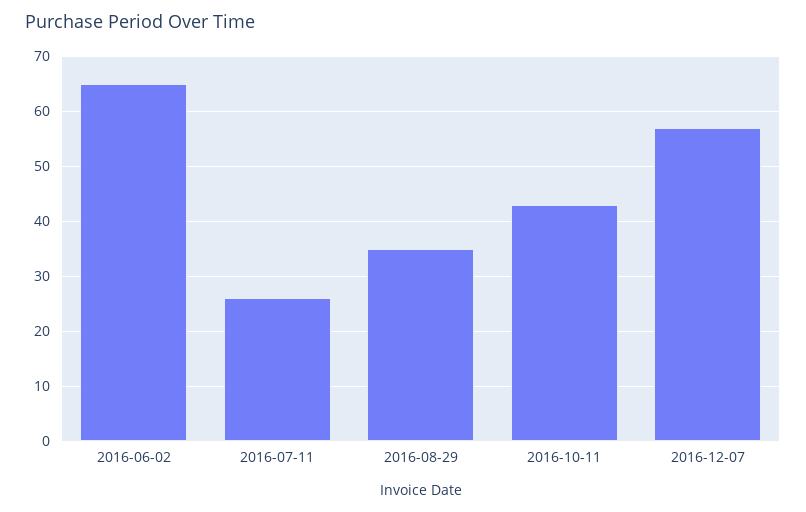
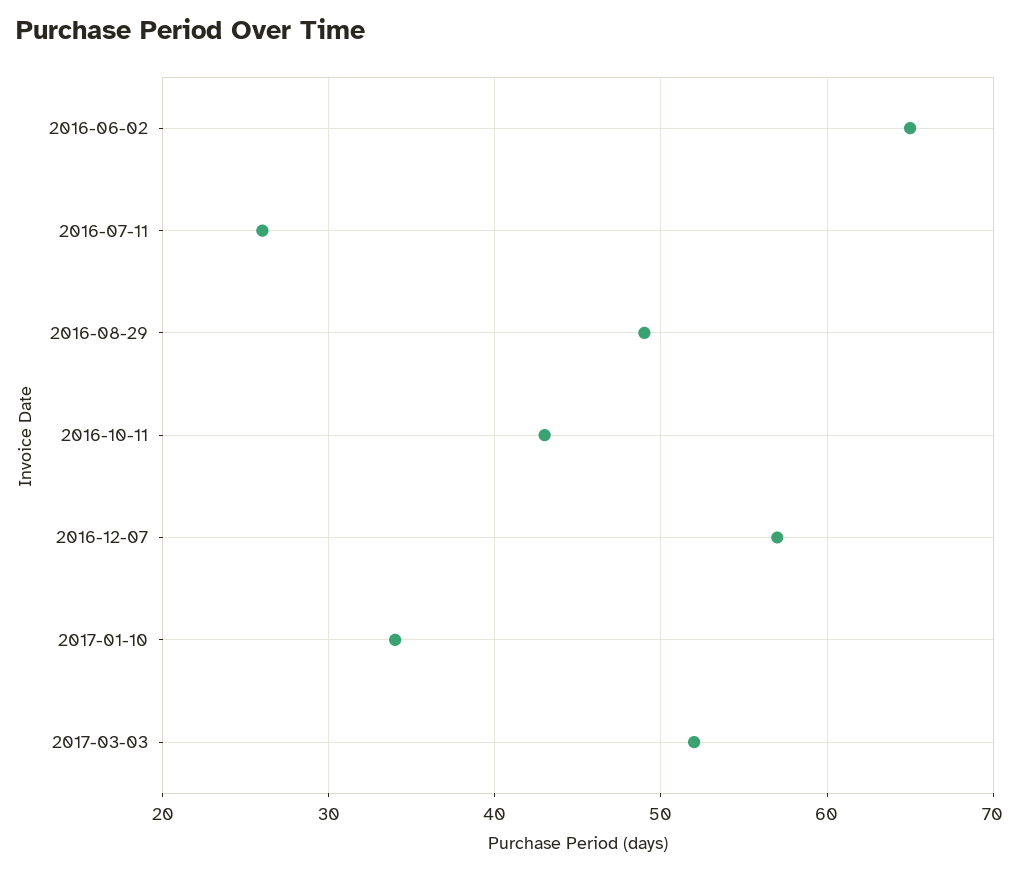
2016-08-29: 35 -> 49
2017-01-10: none -> 34
2017-03-03: none -> 52

